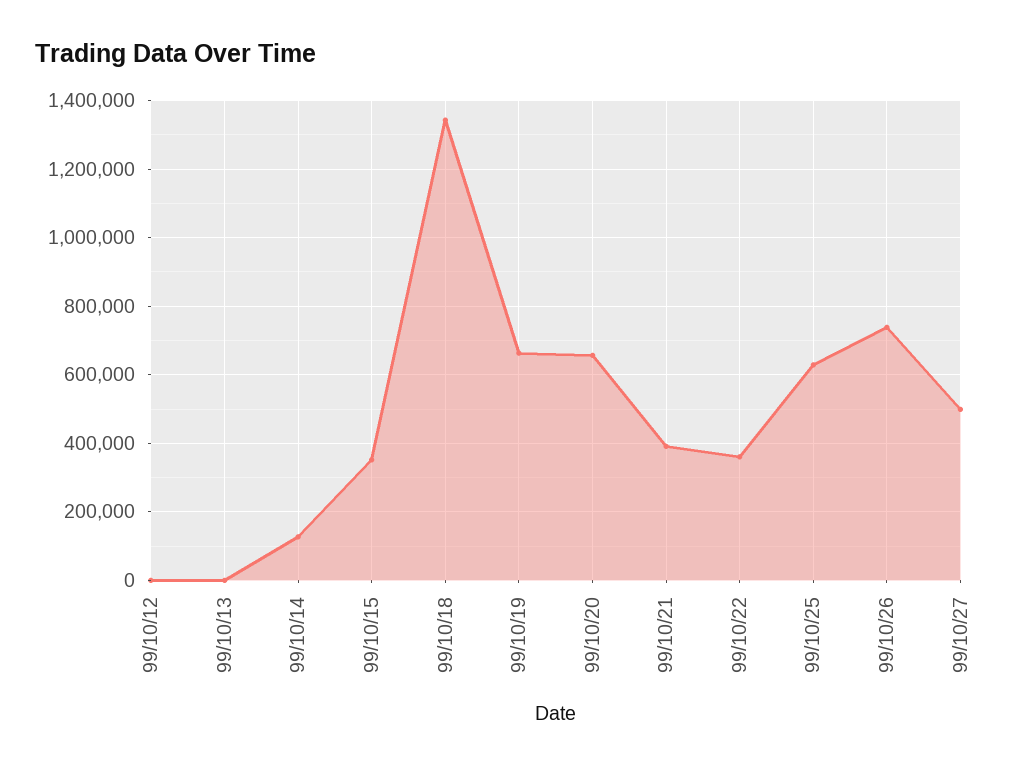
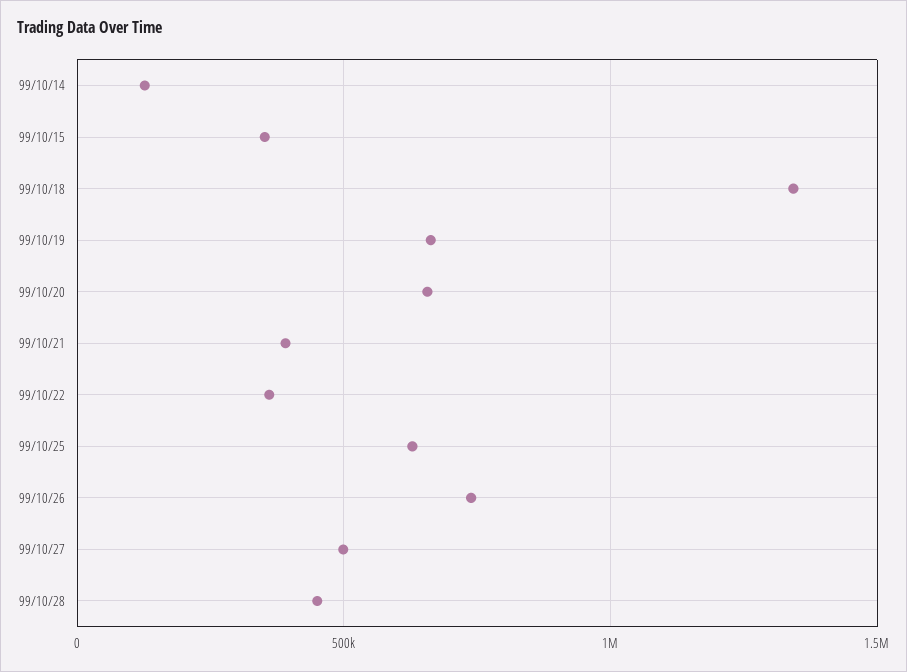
99/10/12: 0 -> none
99/10/13: 0 -> none
99/10/28: none -> 450000

